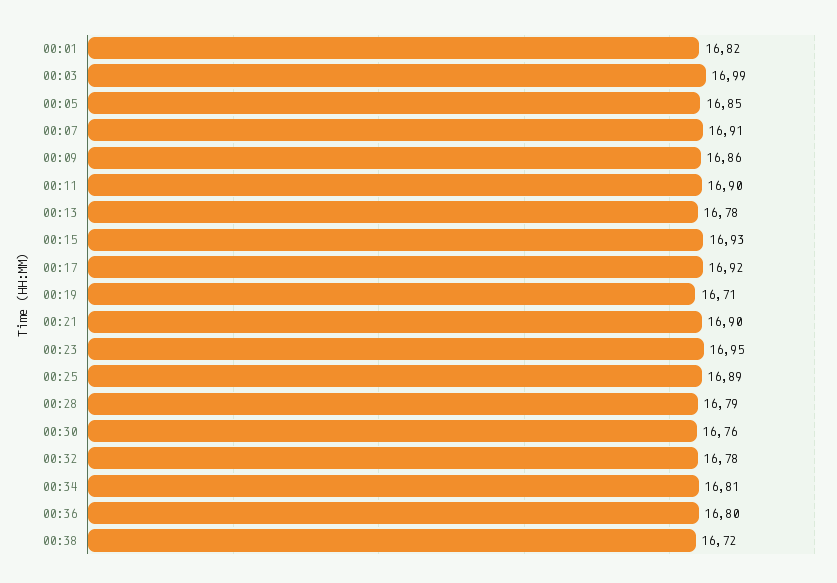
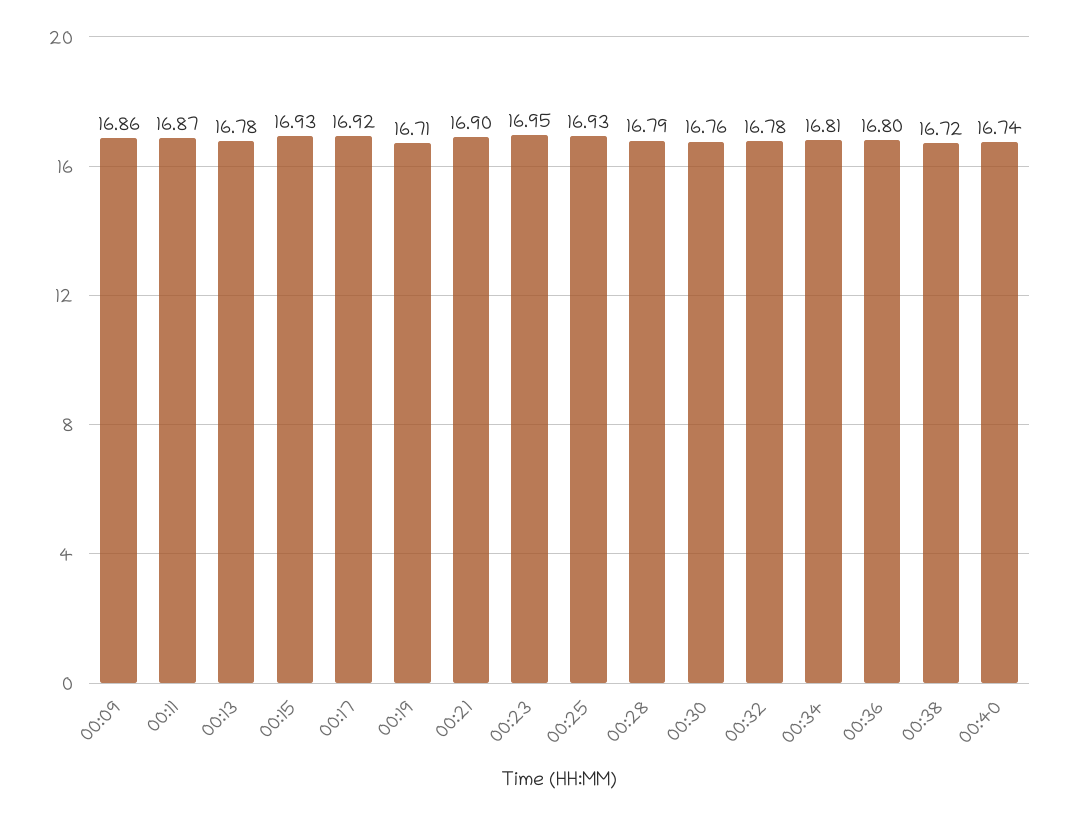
00:01: 16.82 -> none
00:03: 16.99 -> none
00:05: 16.85 -> none
00:07: 16.91 -> none
00:11: 16.9 -> 16.87
00:25: 16.89 -> 16.93
00:40: none -> 16.74

